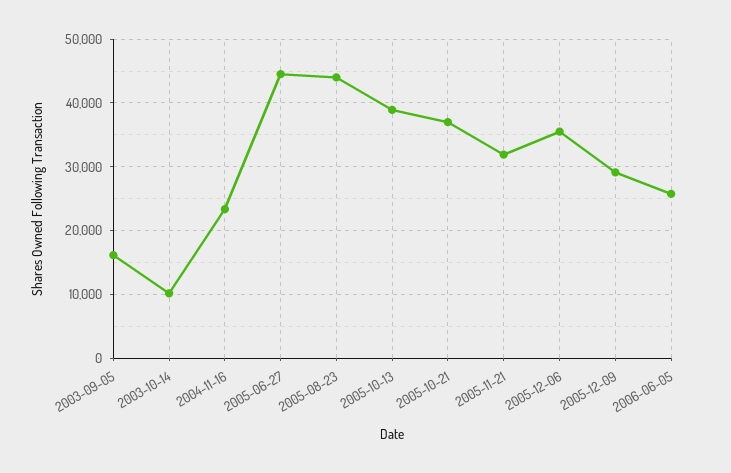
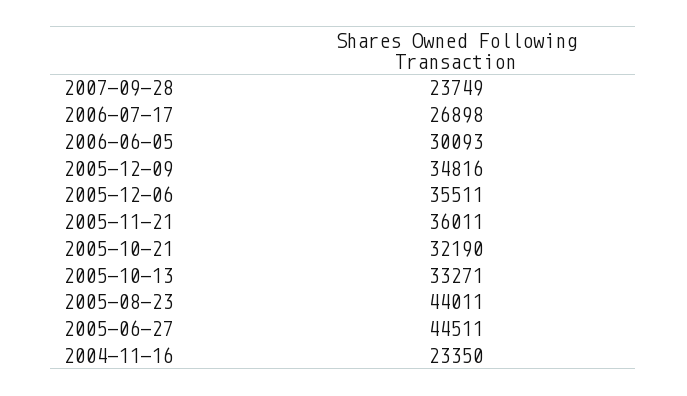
2003-09-05: 16000 -> none
2003-10-14: 10000 -> none
2005-10-13: 39000 -> 33271
2005-10-21: 37000 -> 32190
2005-11-21: 32000 -> 36011
2005-12-09: 29000 -> 34816
2006-06-05: 26000 -> 30093
2007-09-28: none -> 23749
2006-07-17: none -> 26898

